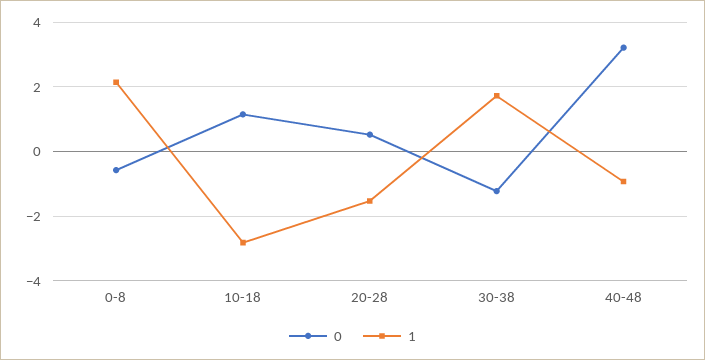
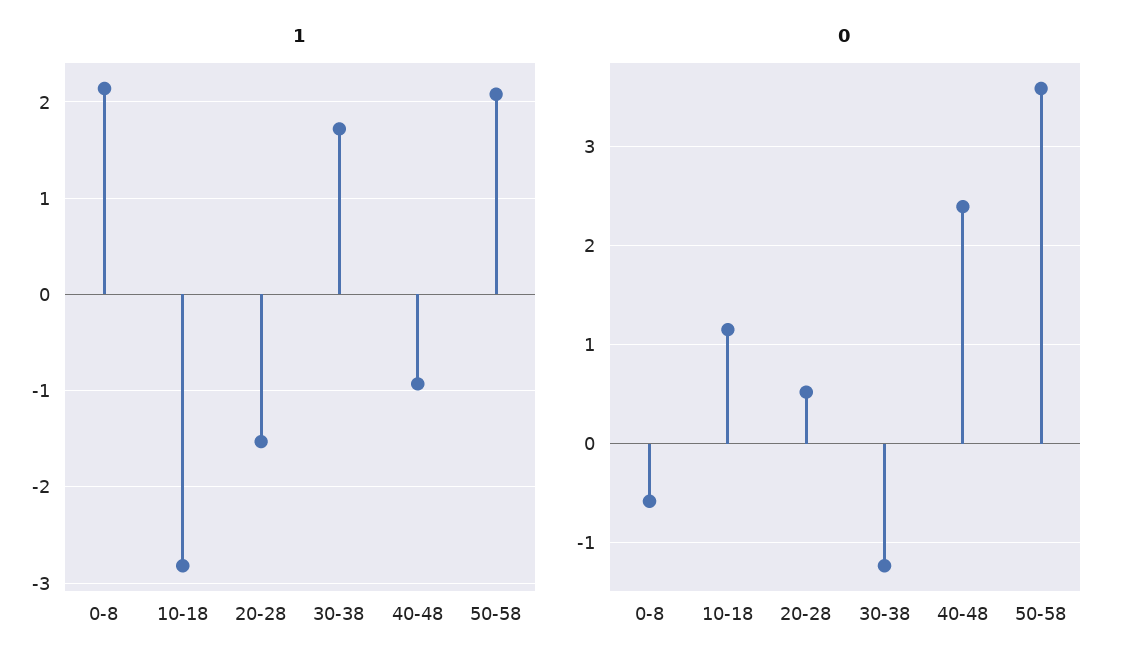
0, 40-48: 3.2 -> 2.4
1, 50-58: none -> 2.1
0, 50-58: none -> 3.6

